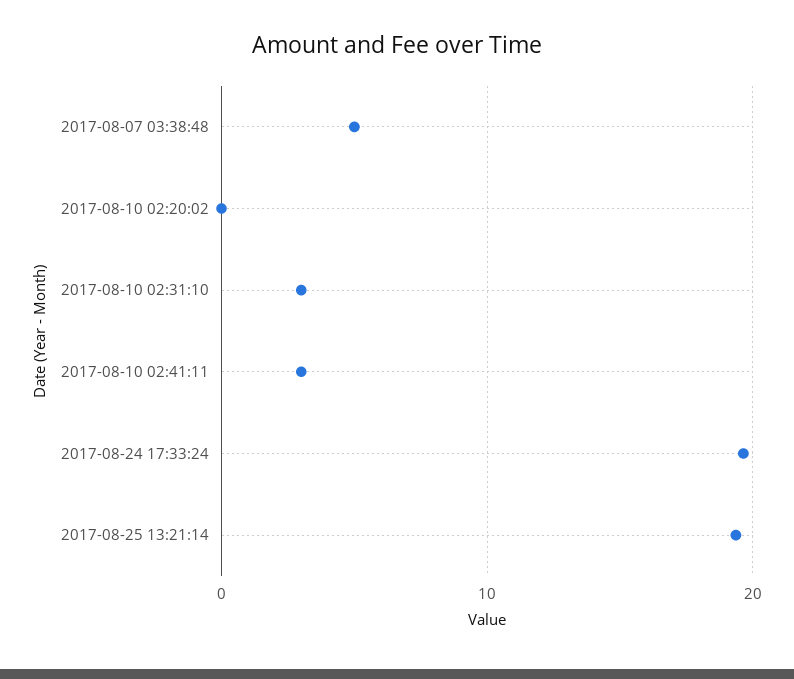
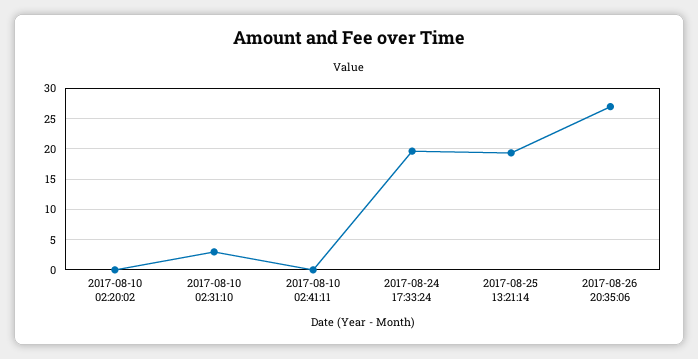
2017-08-07 03:38:48: 5 -> none
2017-08-10 02:41:11: 3 -> 0
2017-08-26 20:35:06: none -> 27

